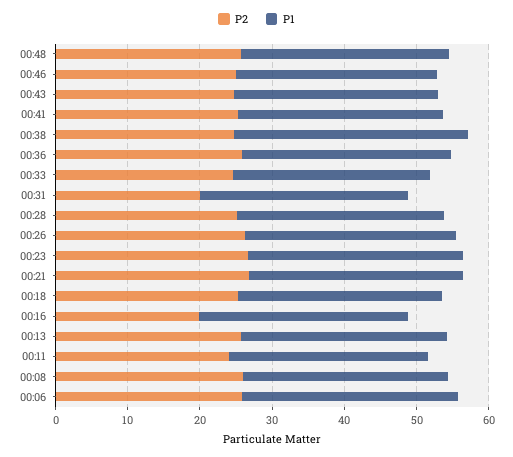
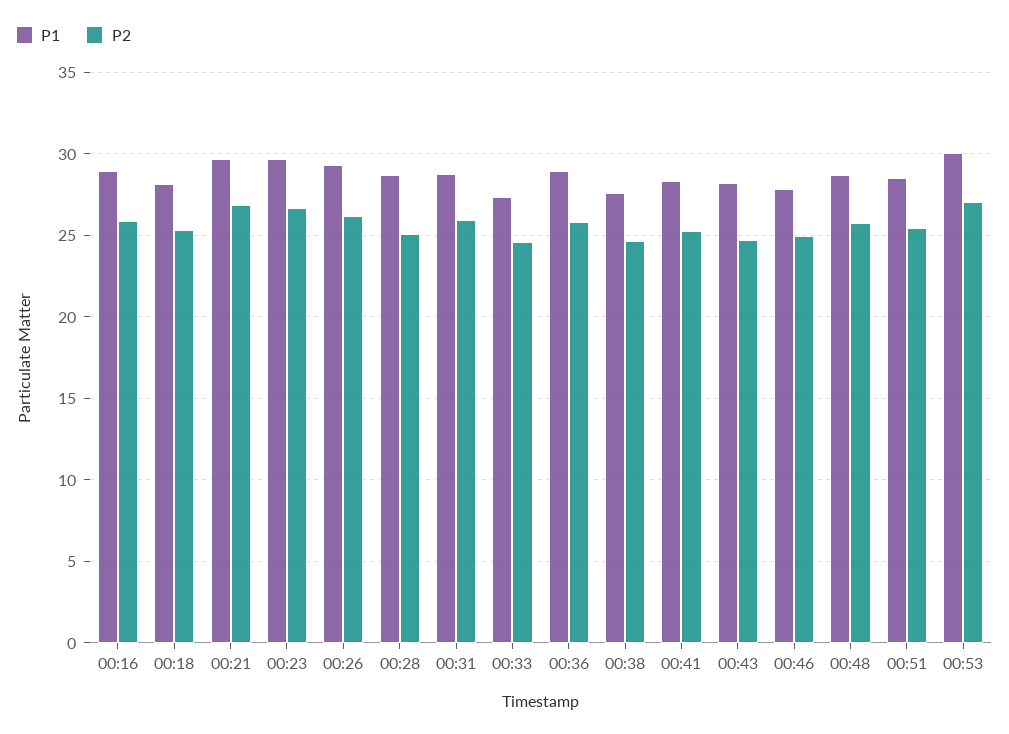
P1, 00:38: 32 -> 27.5
P2, 00:31: 20 -> 26
P2, 00:16: 20 -> 26
P2, 00:13: 26 -> none
P1, 00:13: 28 -> none
P2, 00:11: 24 -> none
P1, 00:11: 28 -> none
P2, 00:08: 26 -> none
P1, 00:08: 28 -> none
P2, 00:06: 26 -> none
P1, 00:06: 30 -> none
P1, 00:51: none -> 28.5
P2, 00:51: none -> 25.5
P1, 00:53: none -> 30
P2, 00:53: none -> 27

